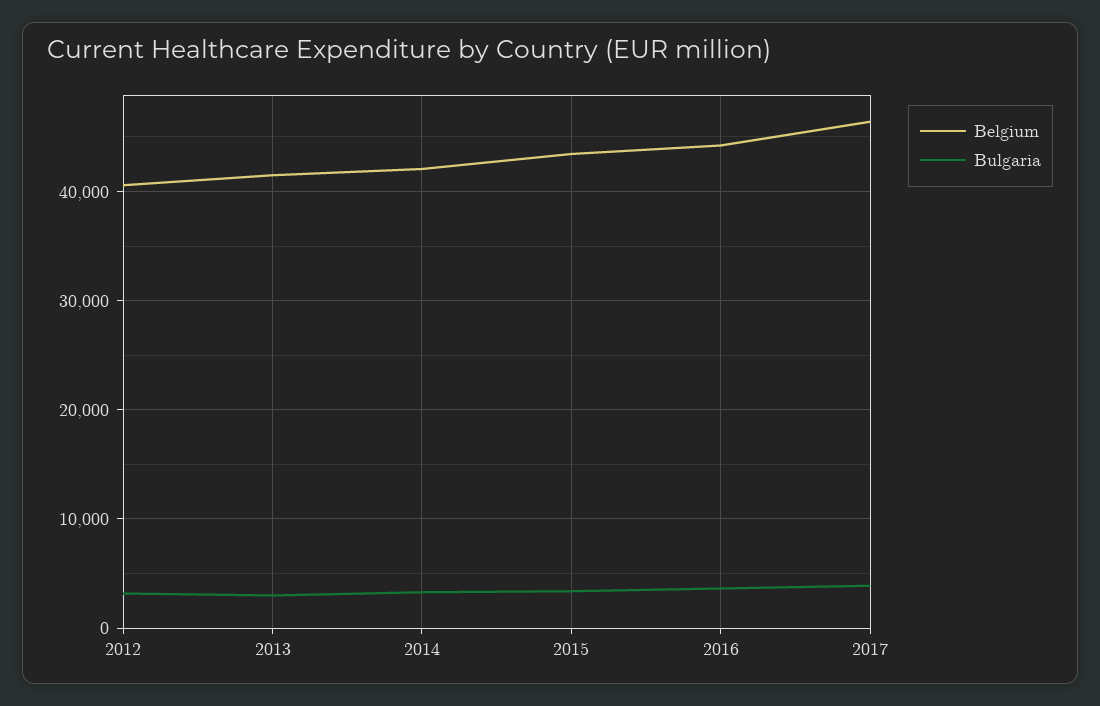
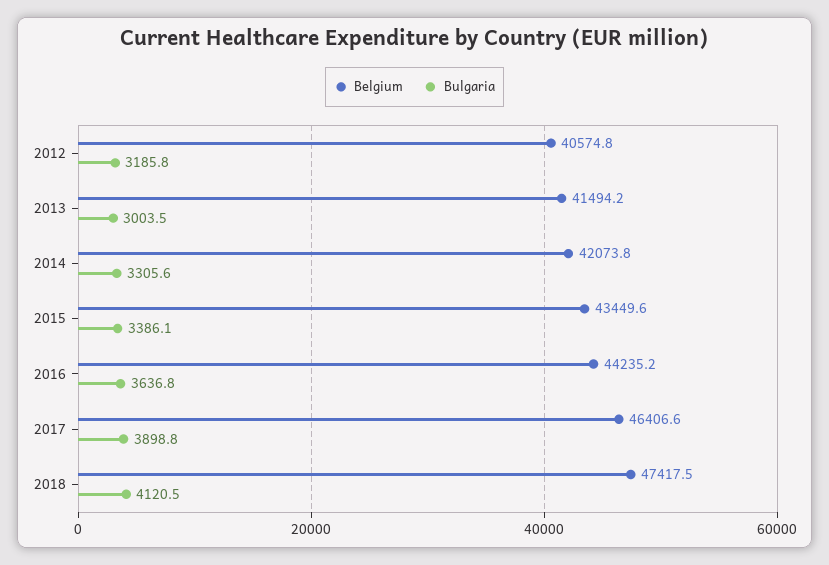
Belgium, 2018: none -> 47417.5
Bulgaria, 2018: none -> 4120.5

